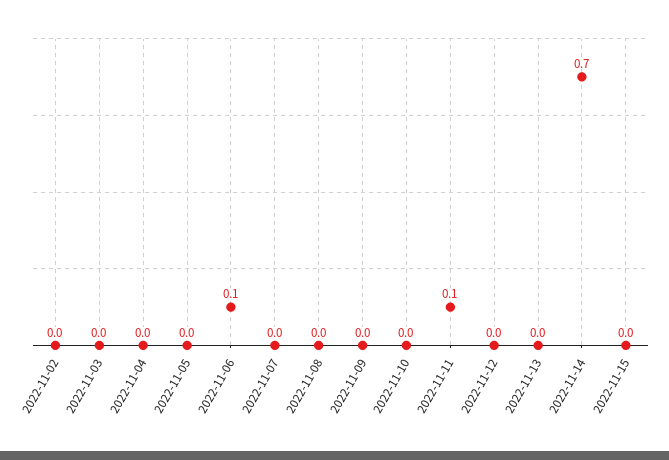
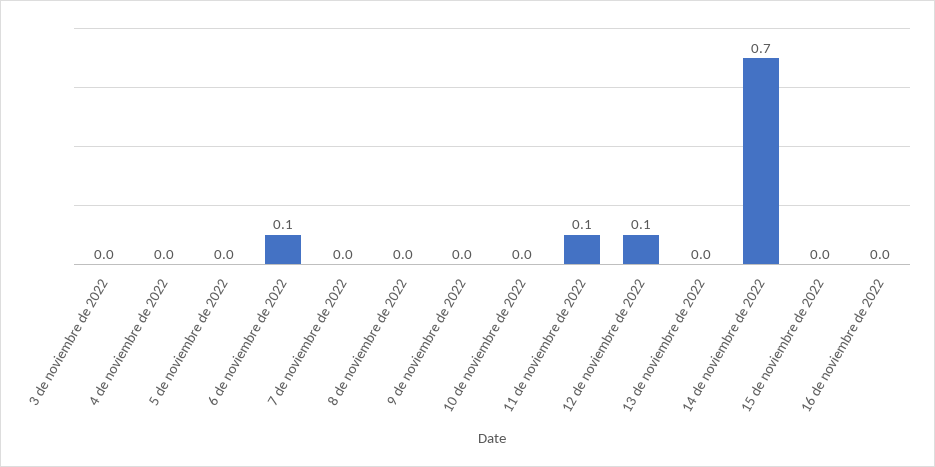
2022-11-02: 0 -> none
2022-11-12: 0 -> 0.1
16 de noviembre de 2022: none -> 0

